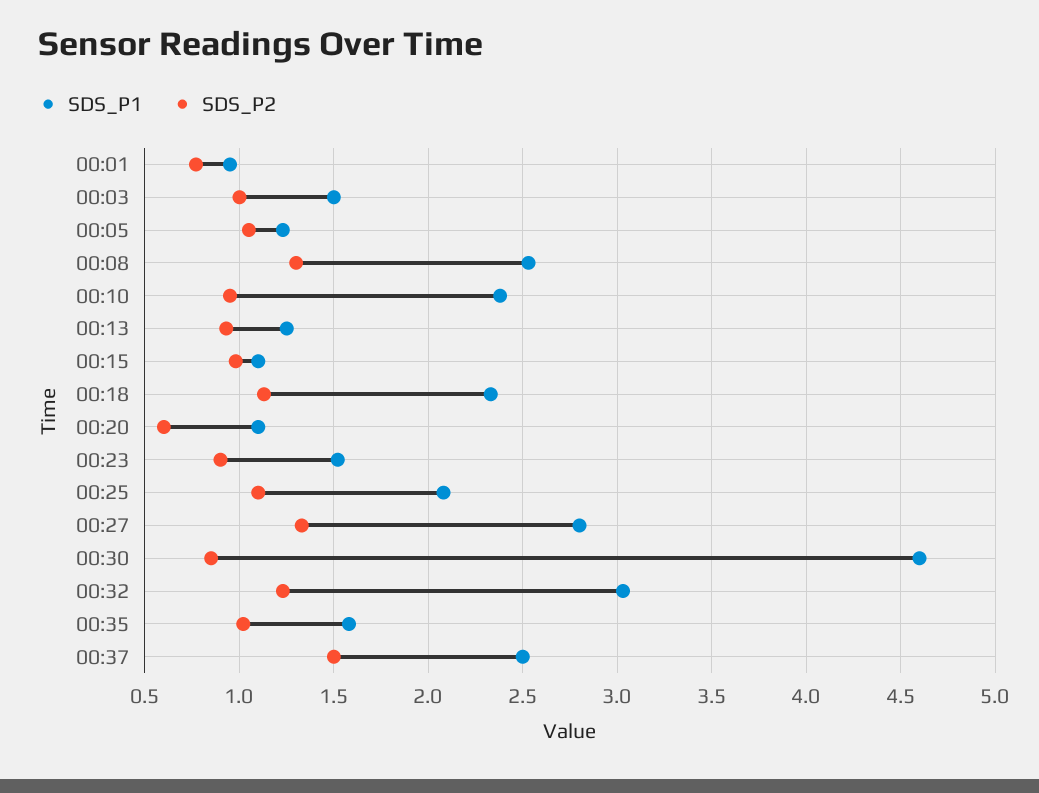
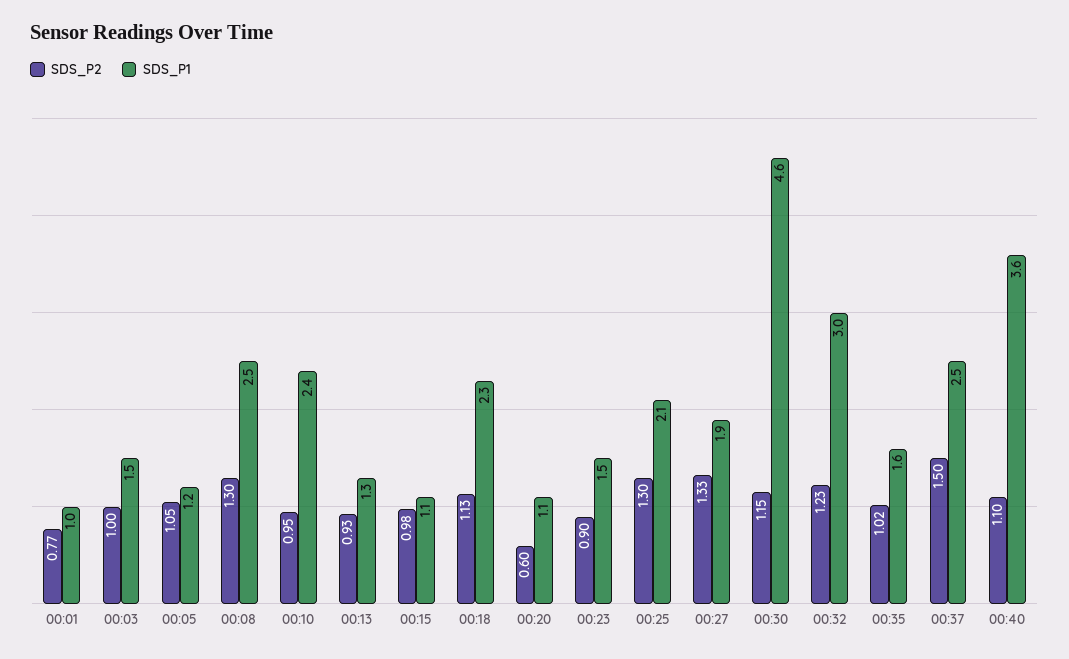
SDS_P2, 00:25: 1.1 -> 1.3
SDS_P1, 00:27: 2.8 -> 1.9
SDS_P2, 00:30: 0.85 -> 1.15
SDS_P2, 00:40: none -> 1.1
SDS_P1, 00:40: none -> 3.6

